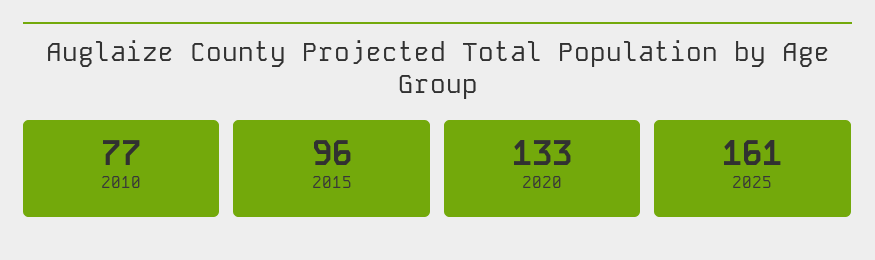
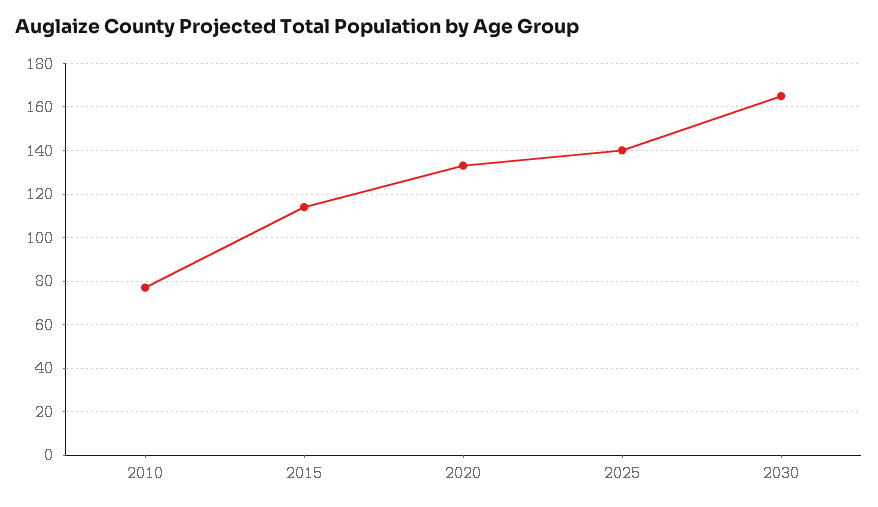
2015: 96 -> 115
2025: 161 -> 140
2030: none -> 165

